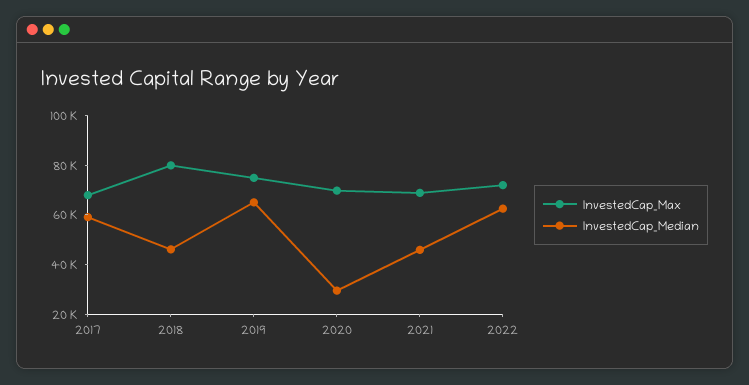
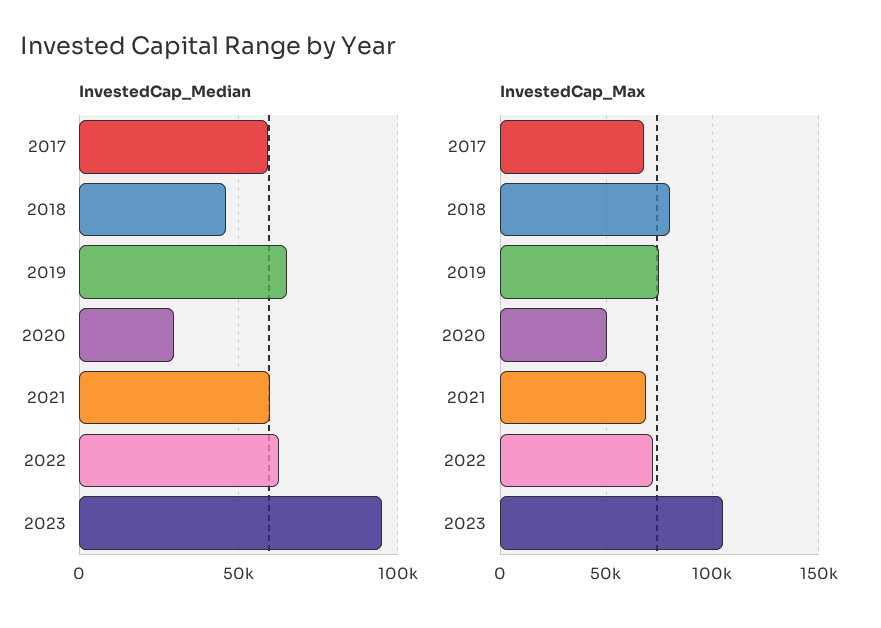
InvestedCap_Max, 2020: 70000 -> 50000
InvestedCap_Median, 2021: 45000 -> 60000
InvestedCap_Median, 2023: none -> 95000
InvestedCap_Max, 2023: none -> 105000

